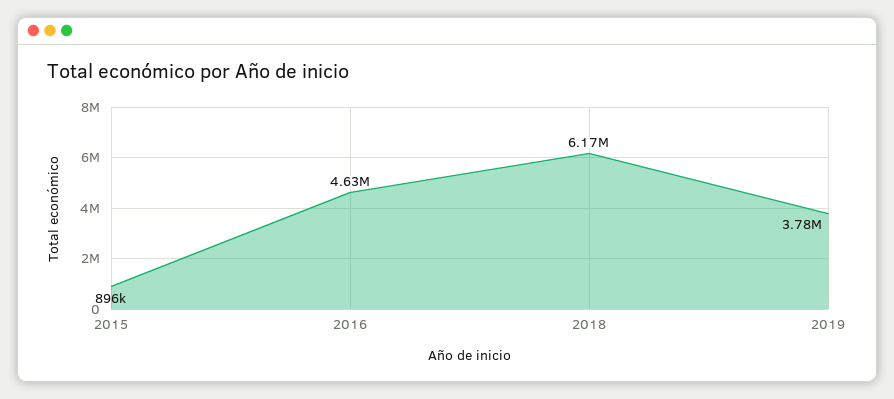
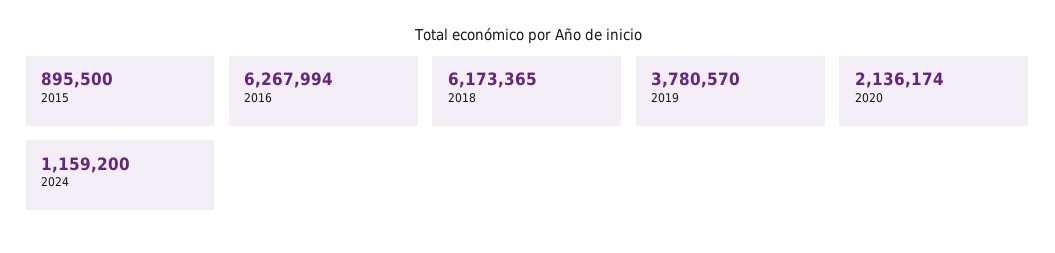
2016: 4630000 -> 6267994
2020: none -> 2136174
2024: none -> 1159200

